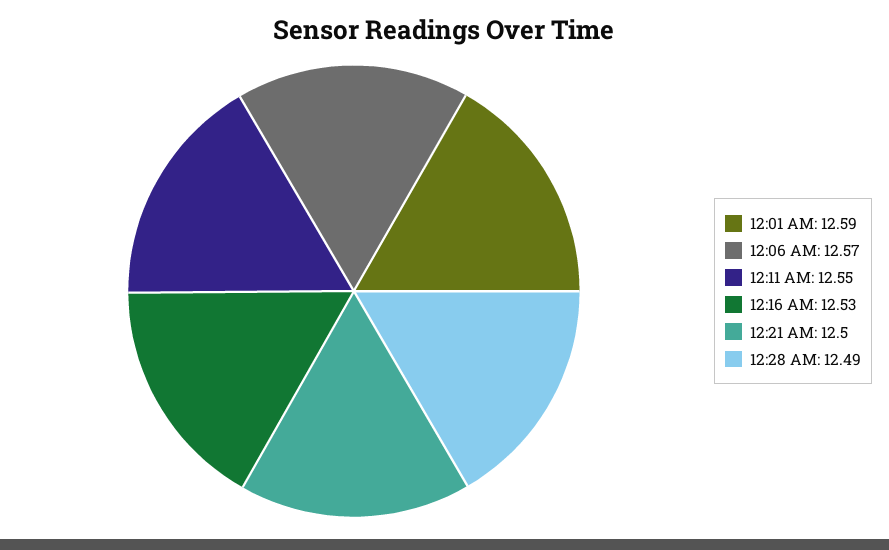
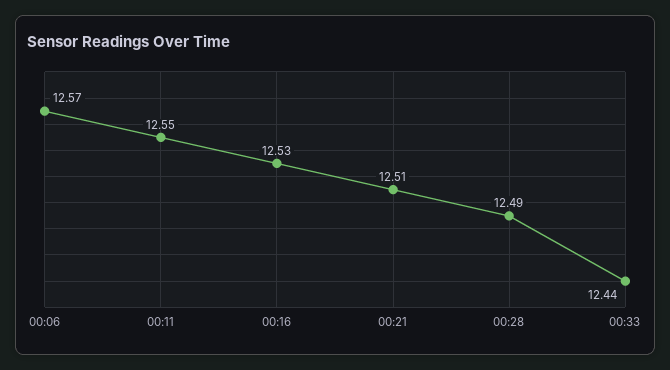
12:01 AM: 12.59 -> none
12:21 AM: 12.5 -> 12.51
00:33: none -> 12.44

